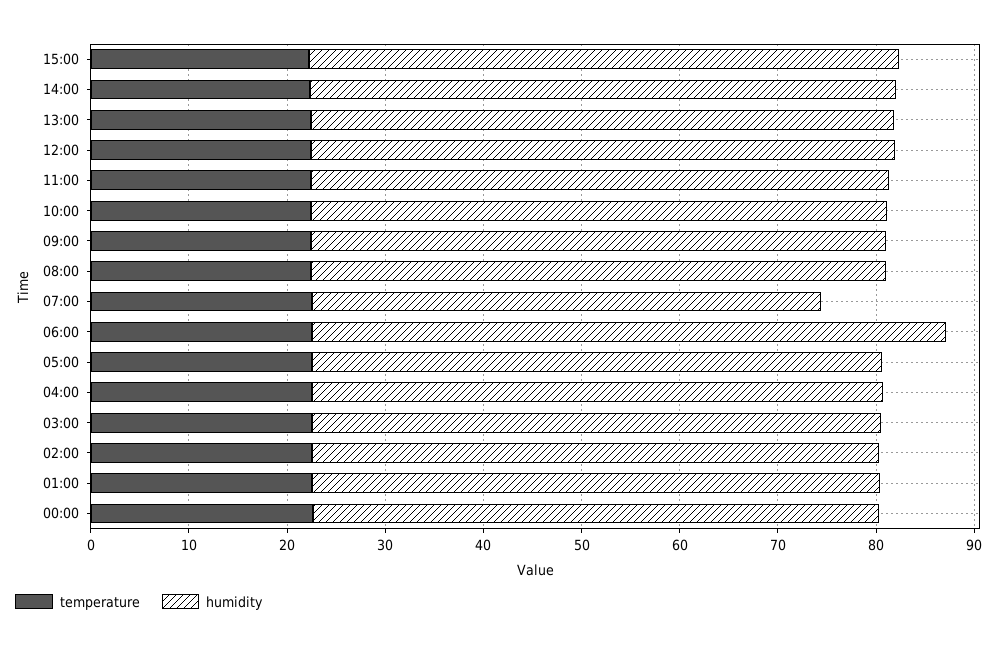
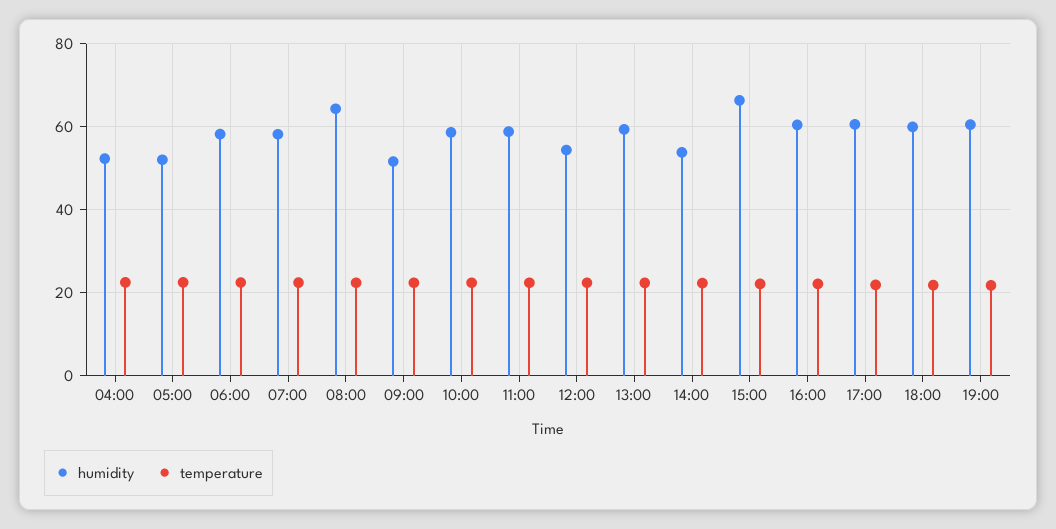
humidity, 15:00: 60 -> 66
humidity, 14:00: 60 -> 54
humidity, 12:00: 60 -> 54
humidity, 09:00: 58 -> 52
humidity, 08:00: 58 -> 64
humidity, 07:00: 52 -> 58
humidity, 06:00: 64 -> 58
humidity, 05:00: 58 -> 52
humidity, 04:00: 58 -> 52
temperature, 03:00: 22 -> none
humidity, 03:00: 58 -> none
temperature, 02:00: 22 -> none
humidity, 02:00: 58 -> none
temperature, 01:00: 22 -> none
humidity, 01:00: 58 -> none
temperature, 00:00: 22 -> none
humidity, 00:00: 58 -> none
humidity, 16:00: none -> 60
temperature, 16:00: none -> 22
humidity, 17:00: none -> 60
temperature, 17:00: none -> 22
humidity, 18:00: none -> 60
temperature, 18:00: none -> 22
humidity, 19:00: none -> 60
temperature, 19:00: none -> 22

